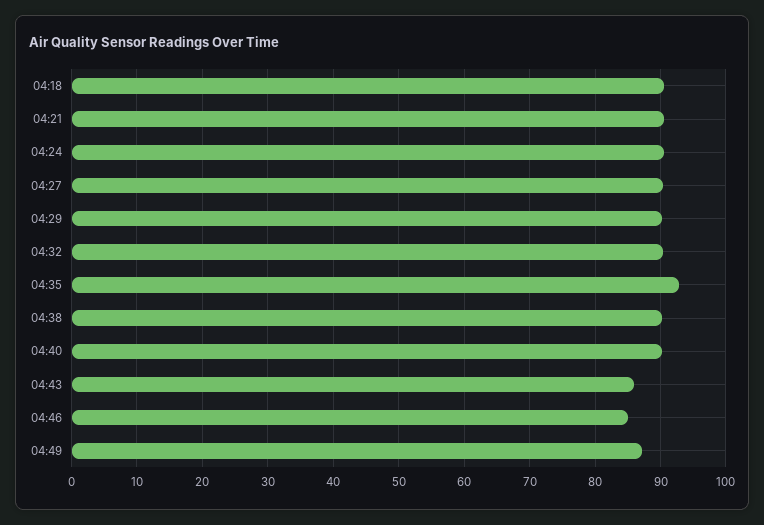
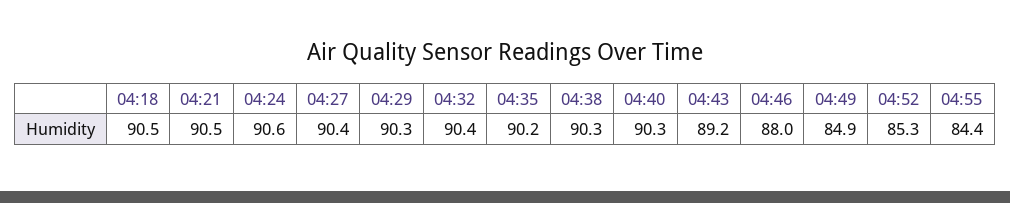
04:35: 93 -> 90.2
04:43: 86 -> 89.2
04:46: 85 -> 88
04:49: 87 -> 84.9
04:52: none -> 85.3
04:55: none -> 84.4

